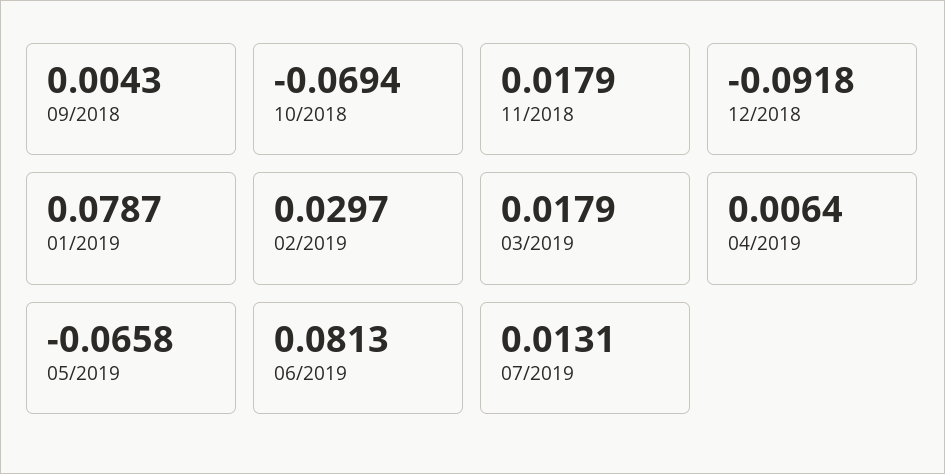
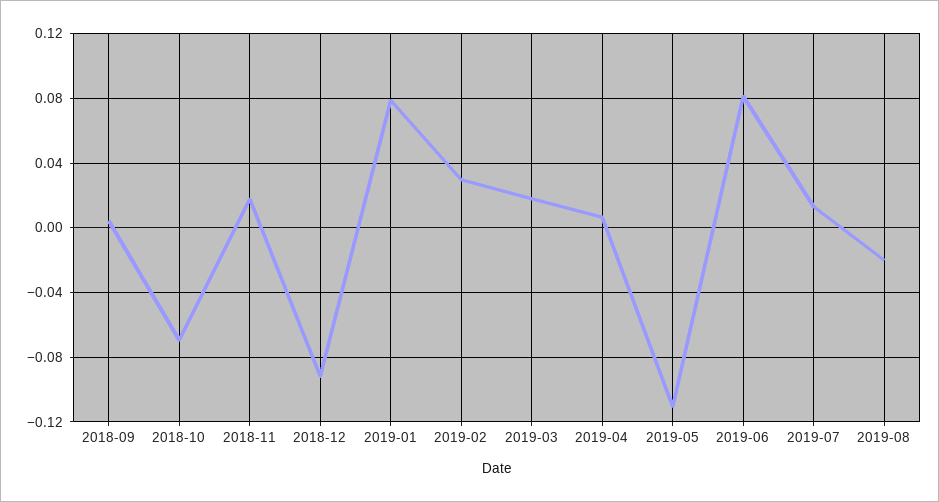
05/2019: -0.0658 -> -0.11
2019-08: none -> -0.02

